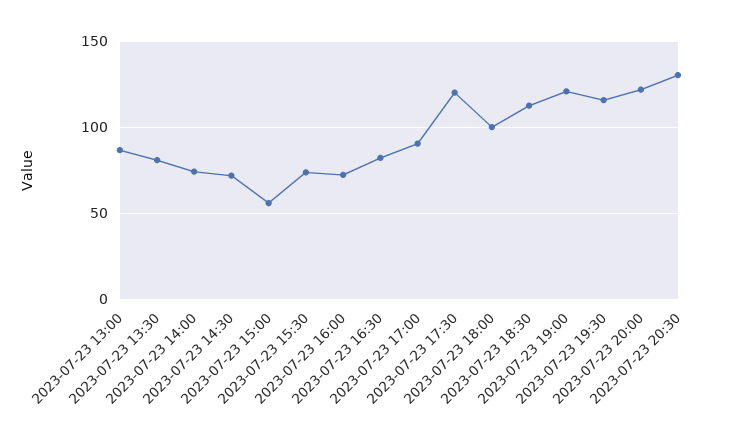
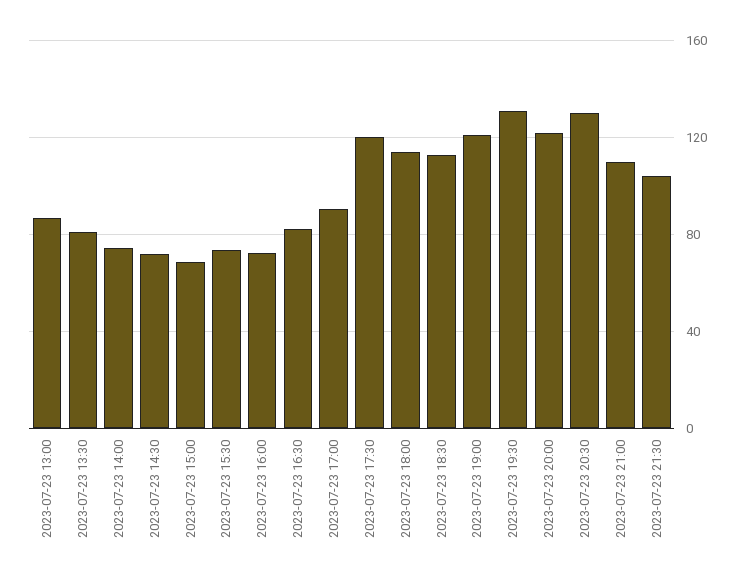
2023-07-23 15:00: 55 -> 70
2023-07-23 18:00: 100 -> 115
2023-07-23 19:30: 115 -> 130
2023-07-23 21:00: none -> 110
2023-07-23 21:30: none -> 105

